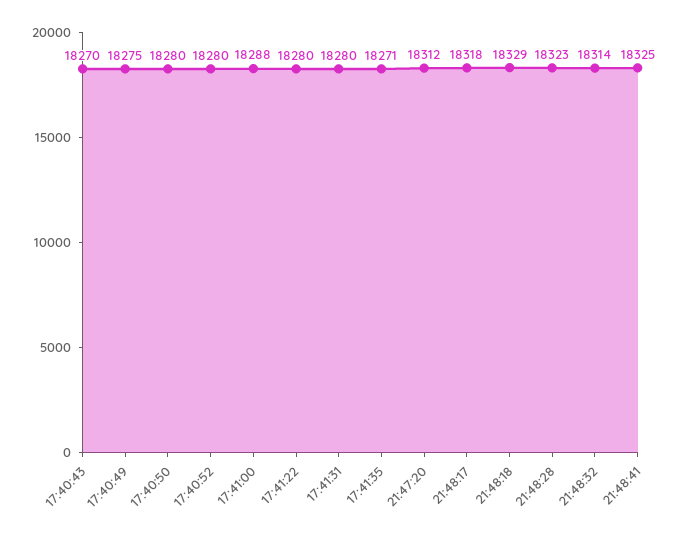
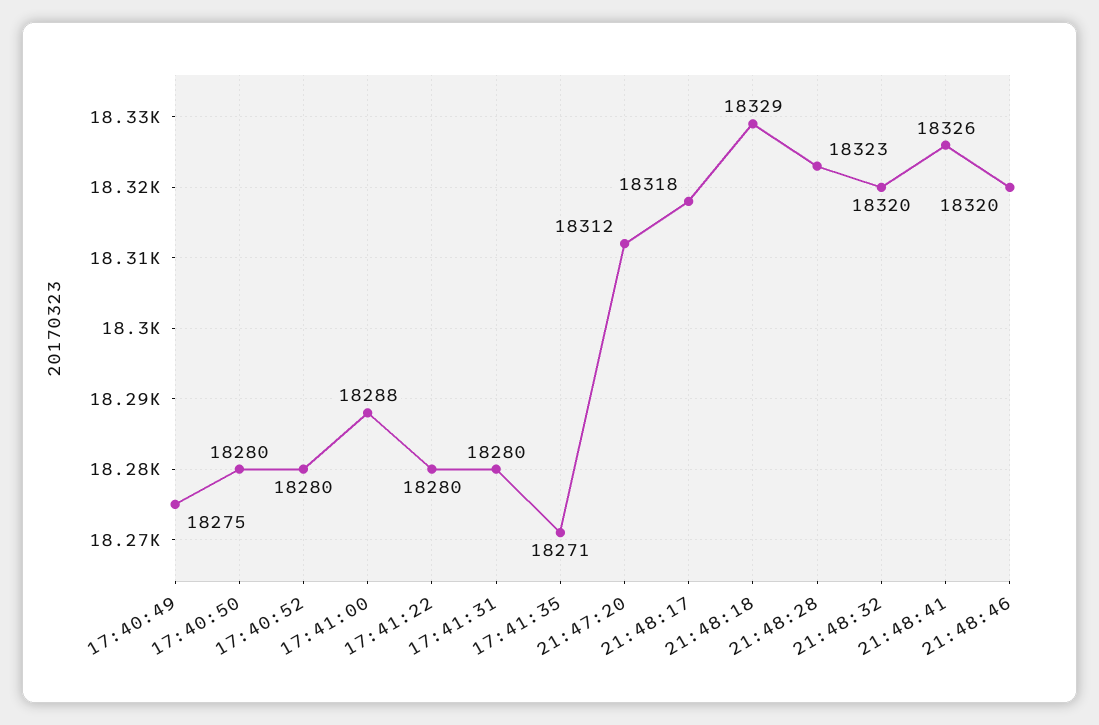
17:40:43: 18270 -> none
21:48:32: 18314 -> 18320
21:48:41: 18325 -> 18326
21:48:46: none -> 18320

